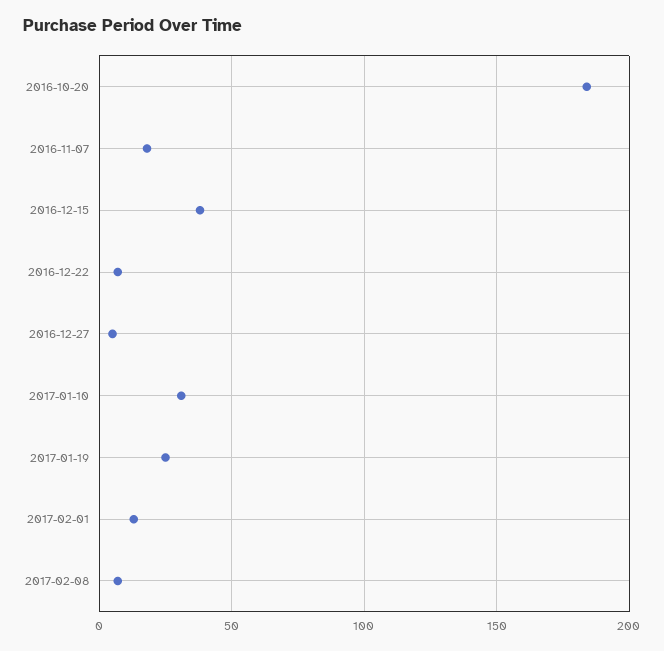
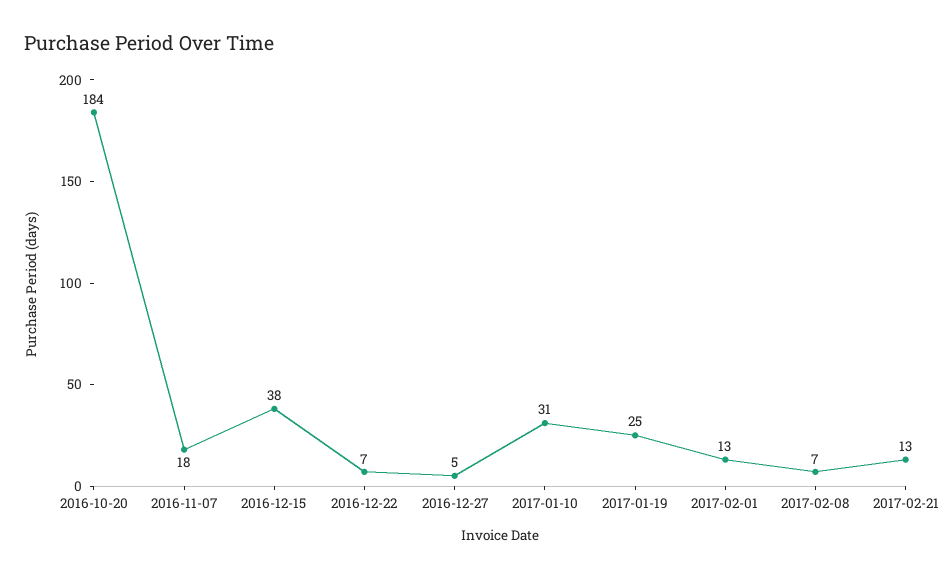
2017-02-21: none -> 13

